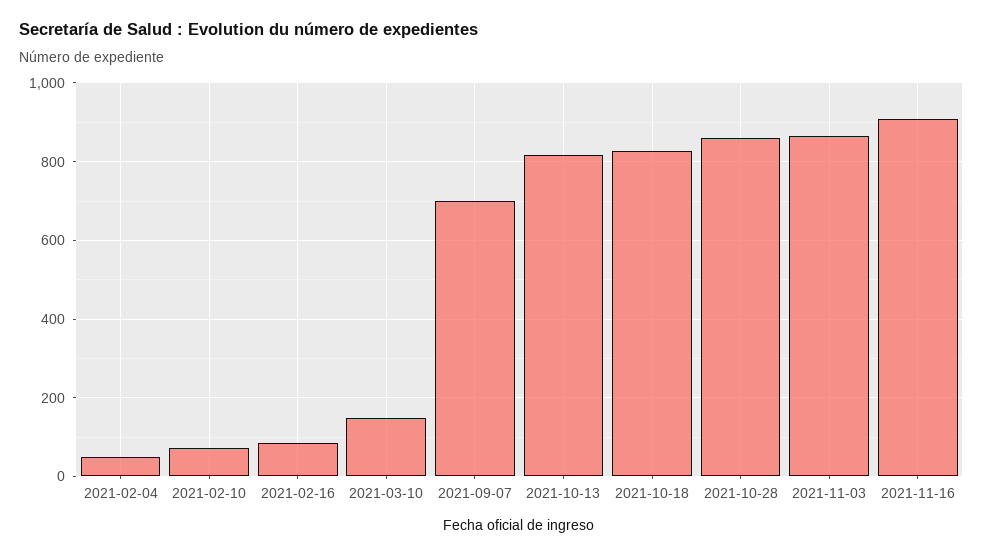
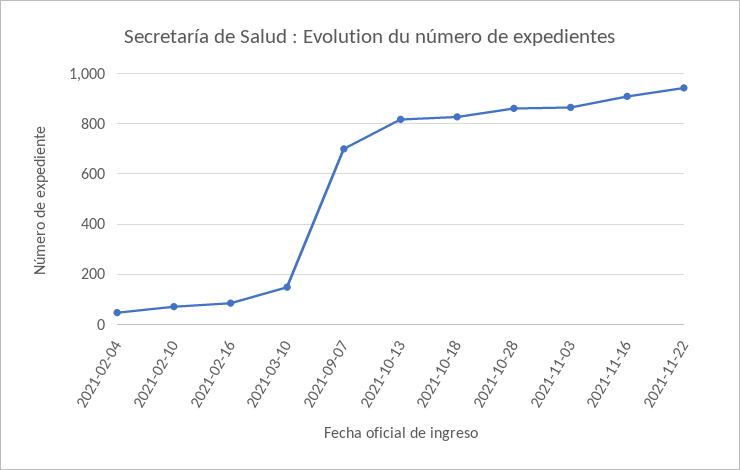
2021-11-22: none -> 950

